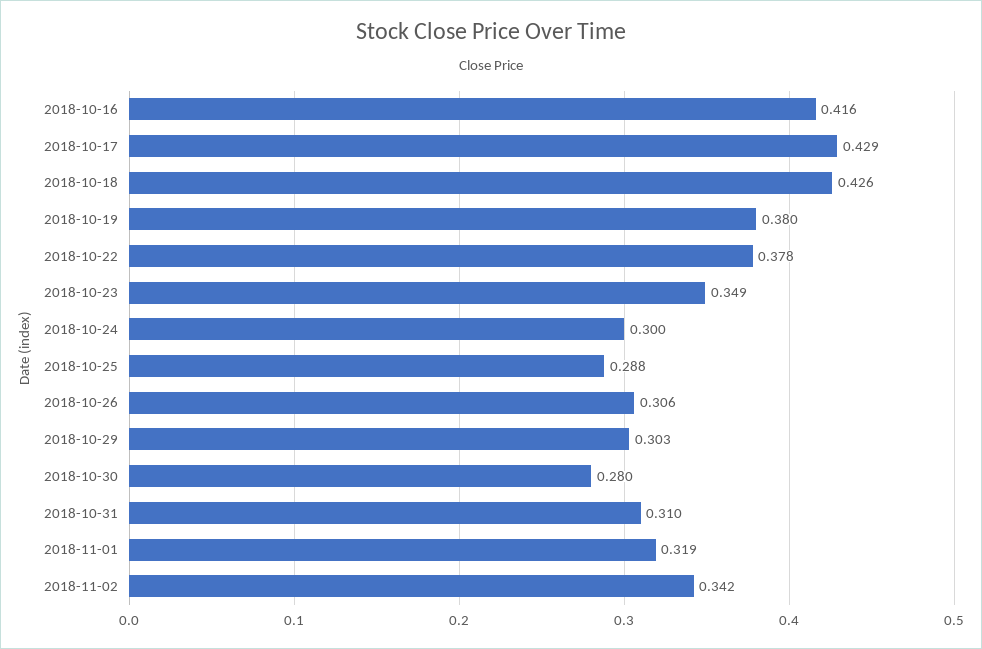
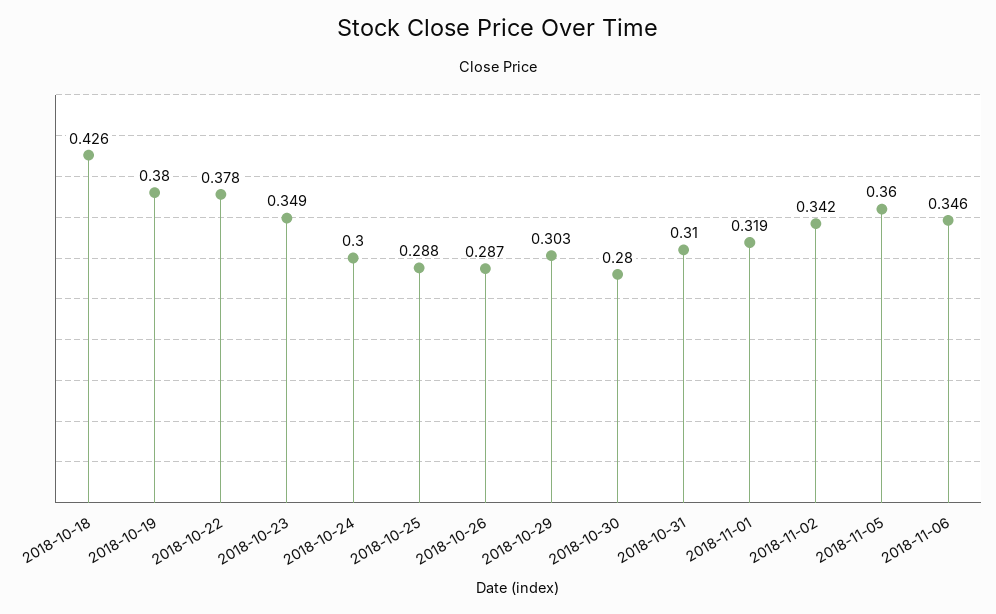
2018-10-16: 0.416 -> none
2018-10-17: 0.429 -> none
2018-10-26: 0.306 -> 0.287
2018-11-05: none -> 0.36
2018-11-06: none -> 0.346

